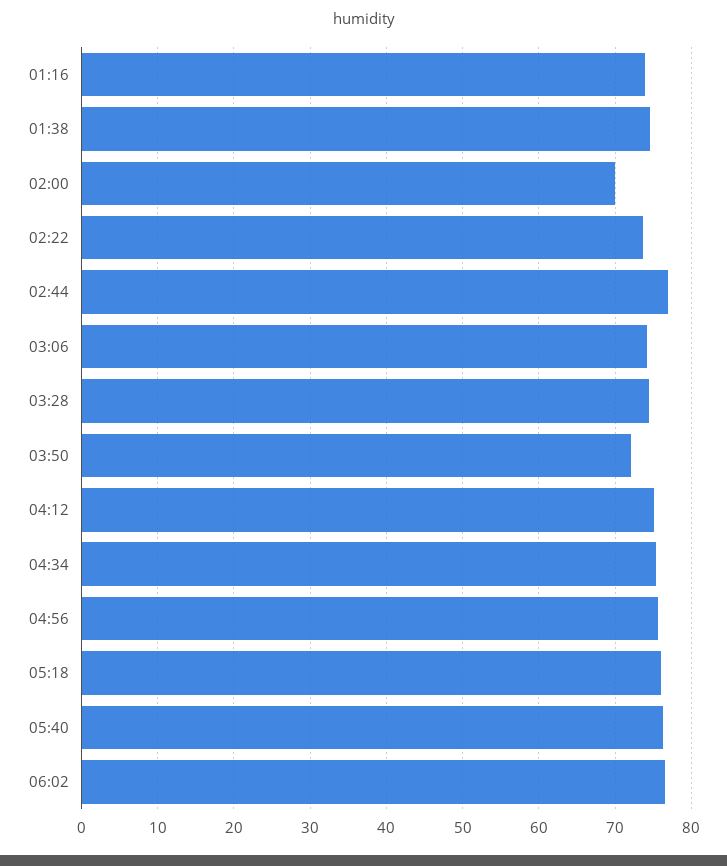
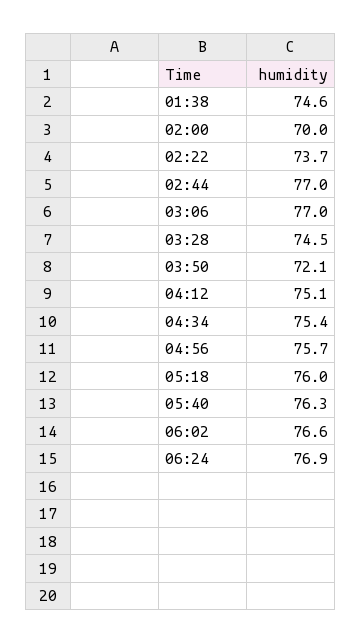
01:16: 74 -> none
03:06: 74 -> 77
06:24: none -> 76.9

